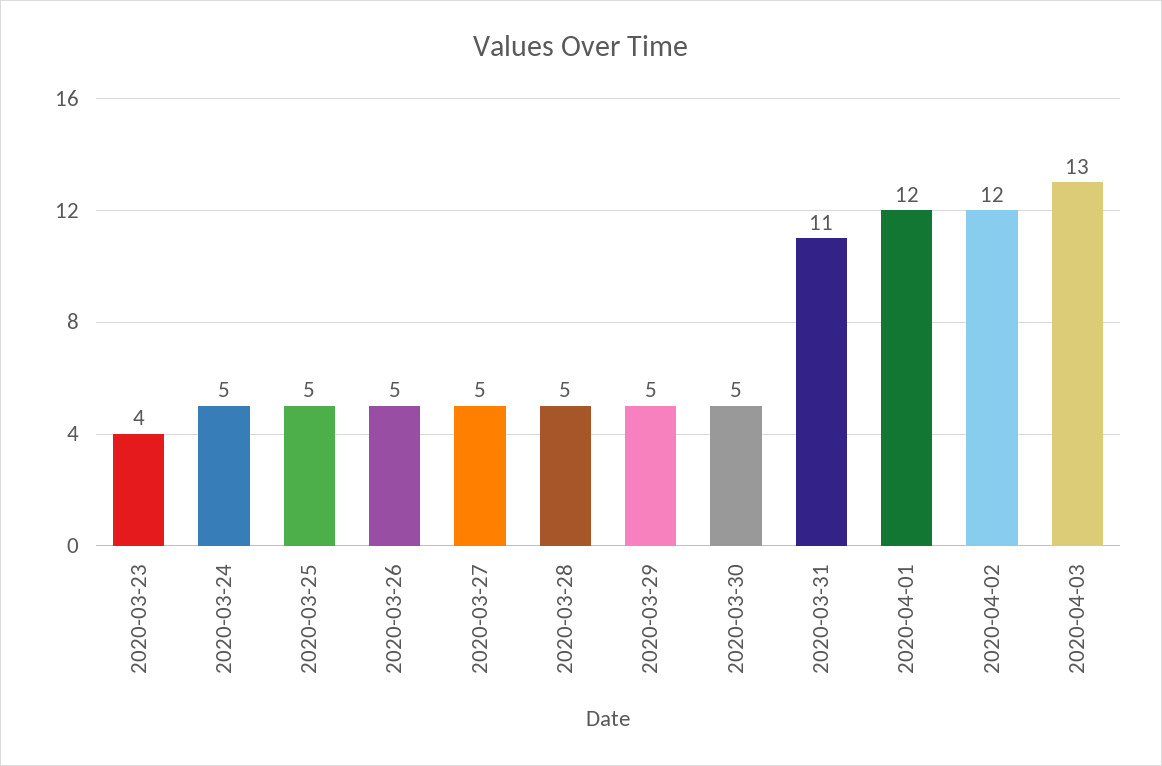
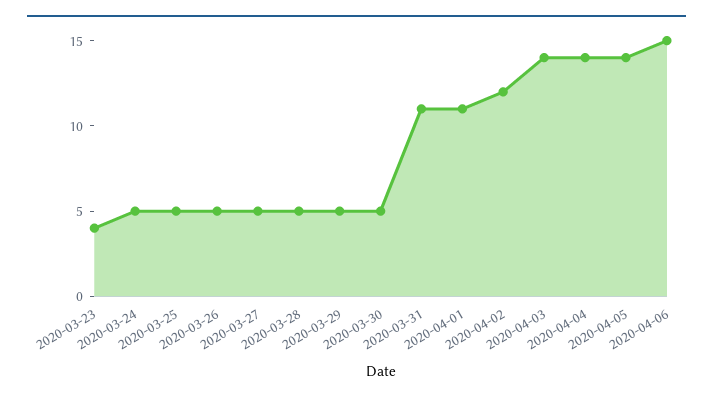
2020-04-01: 12 -> 11
2020-04-03: 13 -> 14
2020-04-04: none -> 14
2020-04-05: none -> 14
2020-04-06: none -> 15

